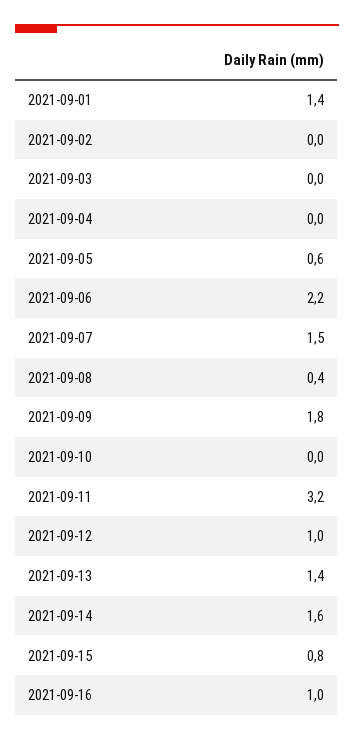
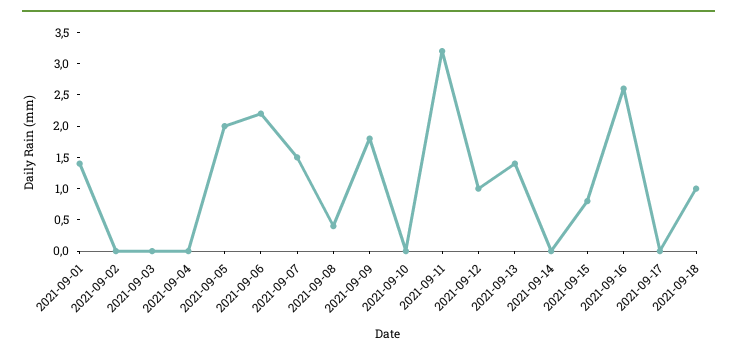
2021-09-05: 0.6 -> 2
2021-09-14: 1.6 -> 0
2021-09-16: 1 -> 2.5
2021-09-17: none -> 0
2021-09-18: none -> 1

